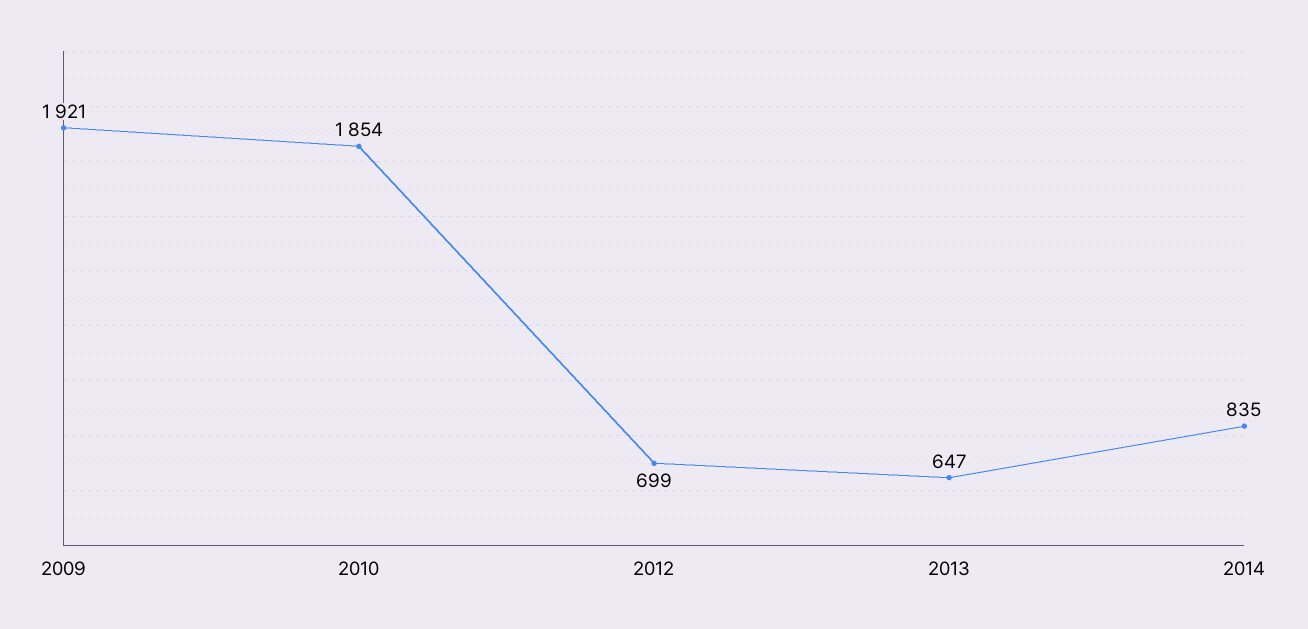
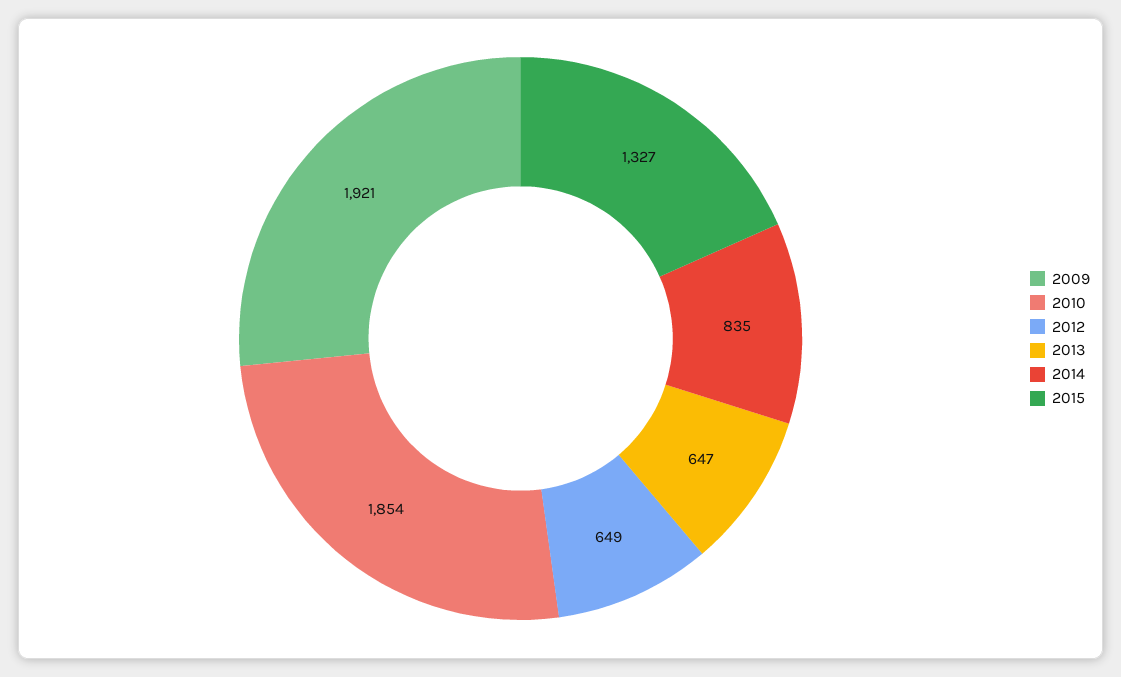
2012: 699 -> 649
2015: none -> 1327

